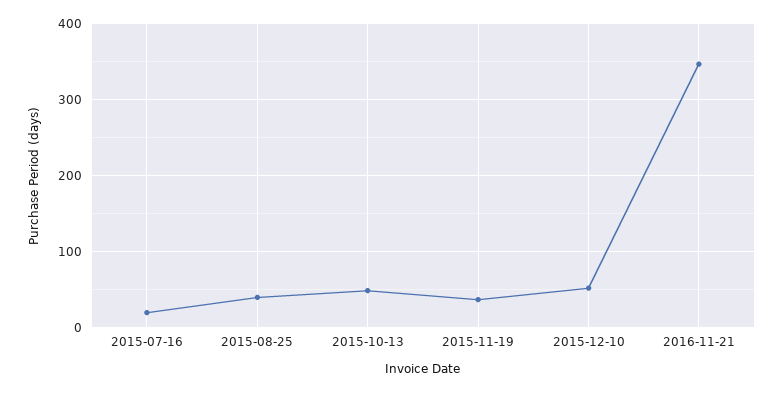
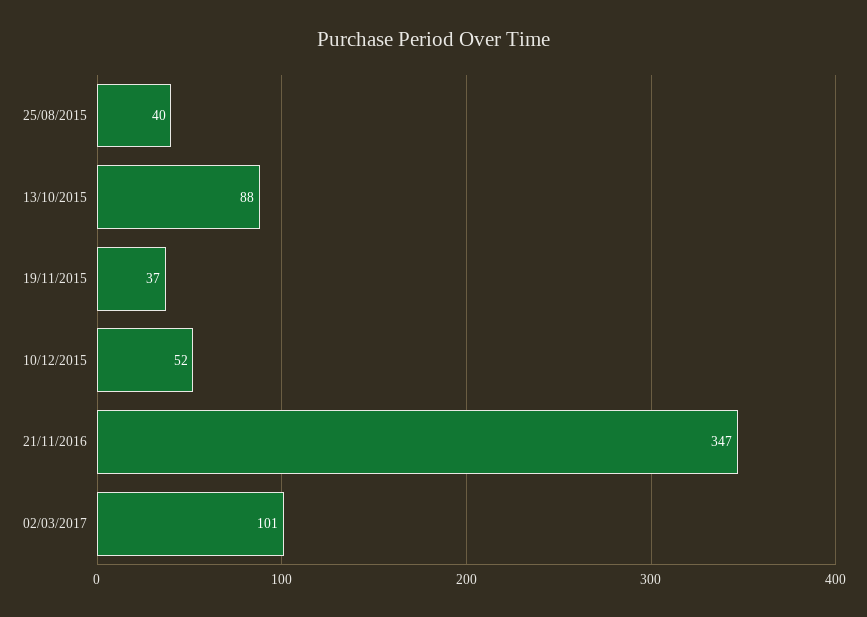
2015-07-16: 20 -> none
2015-10-13: 50 -> 88
02/03/2017: none -> 101

